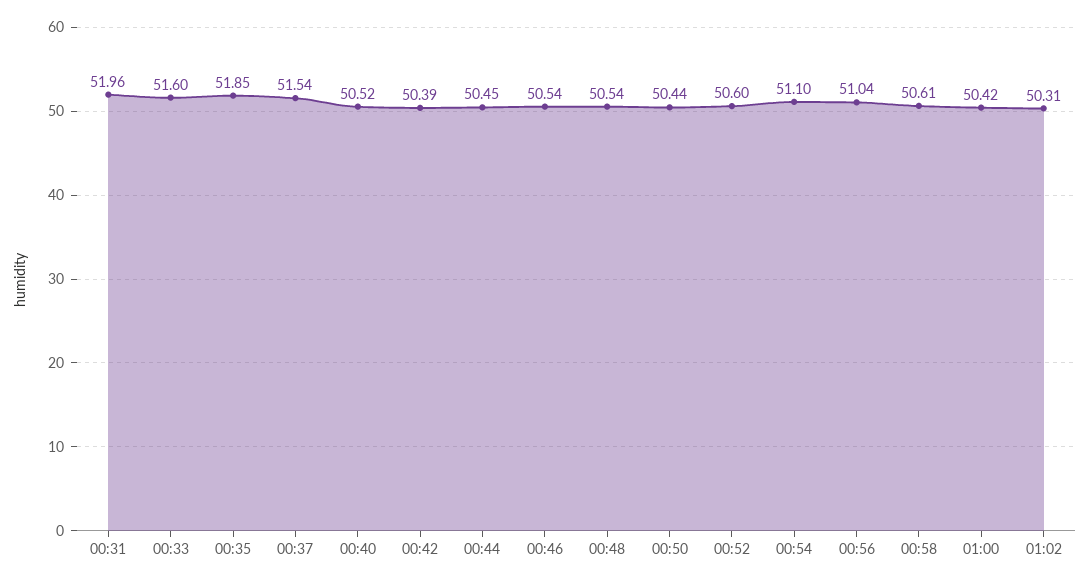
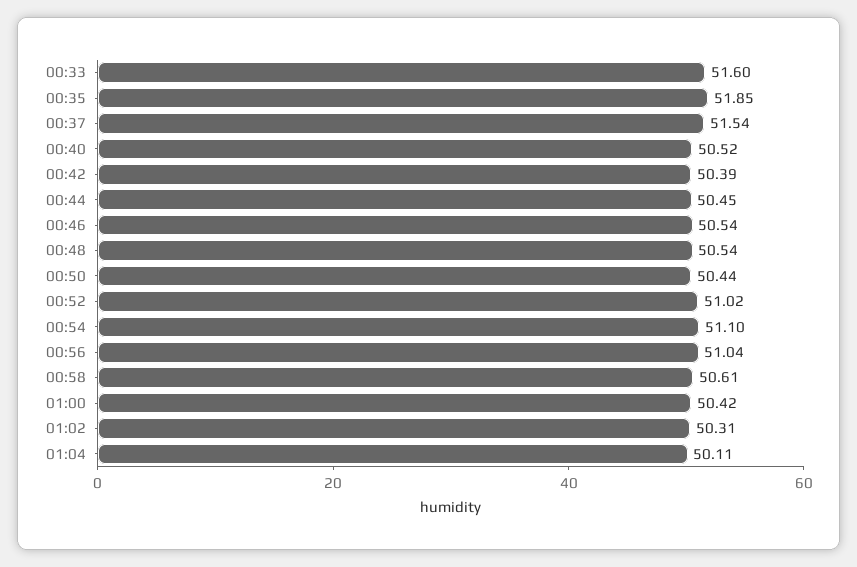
00:31: 51.96 -> none
00:52: 50.6 -> 51.02
01:04: none -> 50.11

